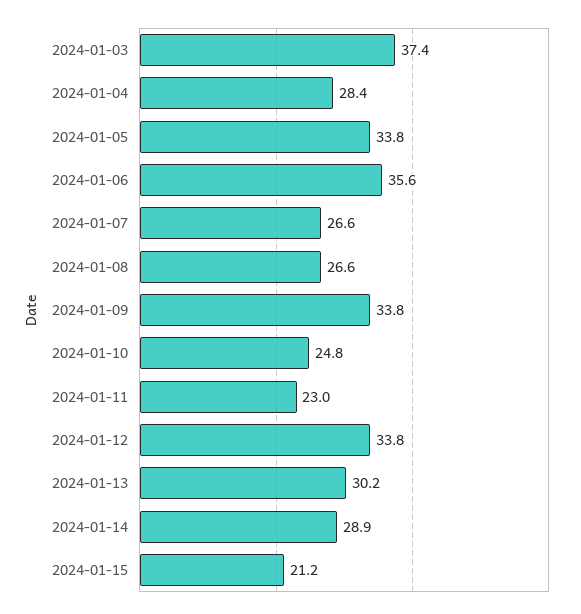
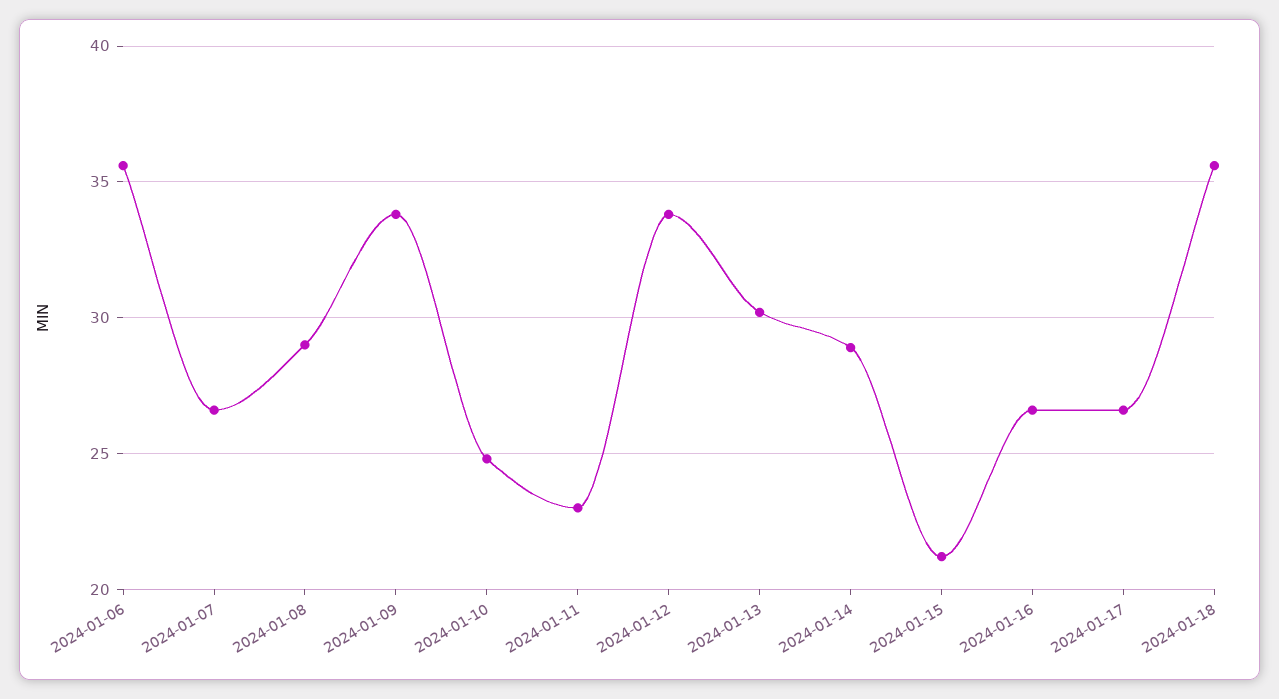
2024-01-03: 37.4 -> none
2024-01-04: 28.4 -> none
2024-01-05: 33.8 -> none
2024-01-08: 26.6 -> 29
2024-01-16: none -> 26.5
2024-01-17: none -> 26.5
2024-01-18: none -> 35.5

